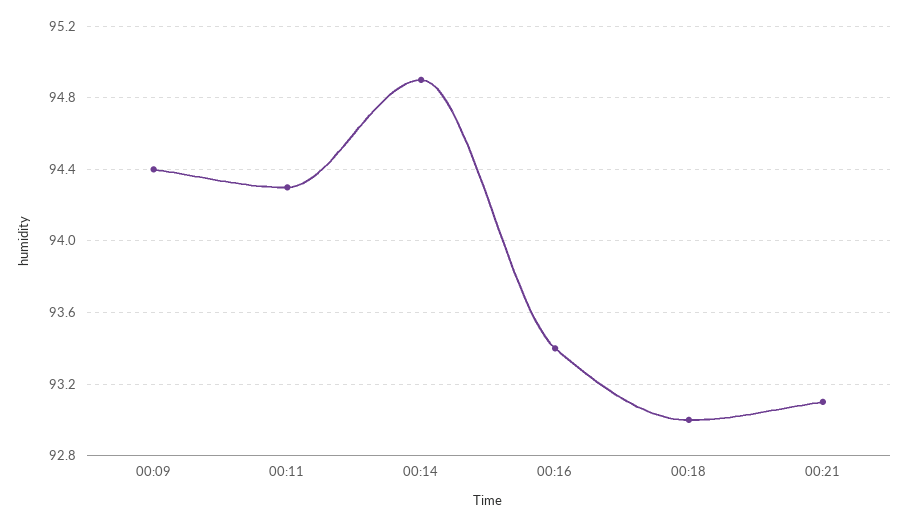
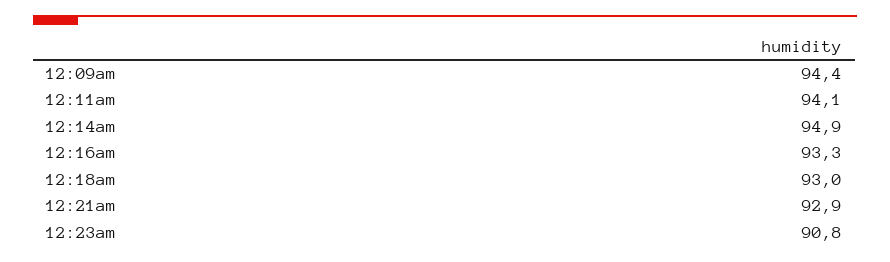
00:11: 94.3 -> 94.1
00:16: 93.4 -> 93.3
00:21: 93.1 -> 92.9
12:23am: none -> 90.8

